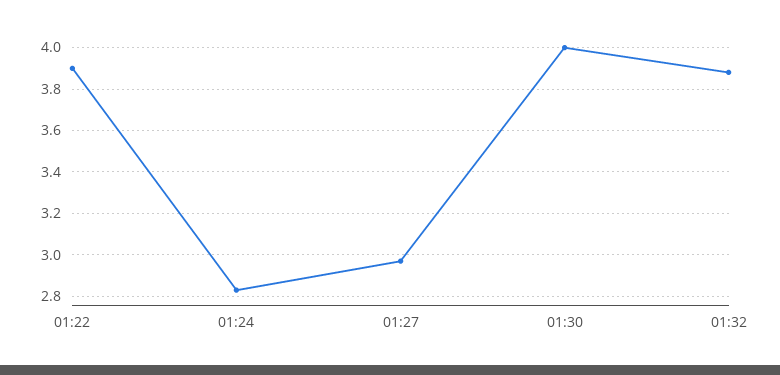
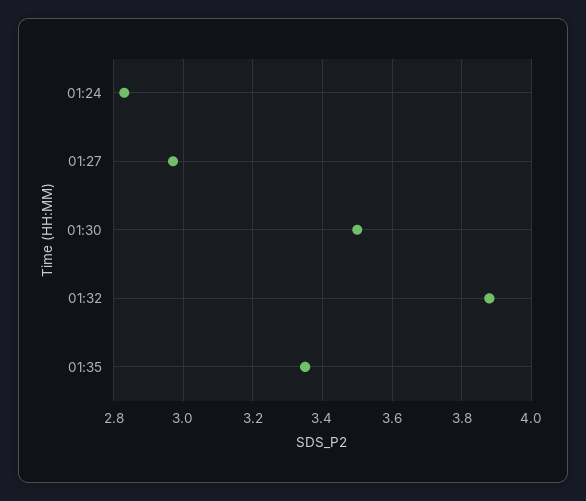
01:22: 3.9 -> none
01:30: 4 -> 3.5
01:35: none -> 3.35

